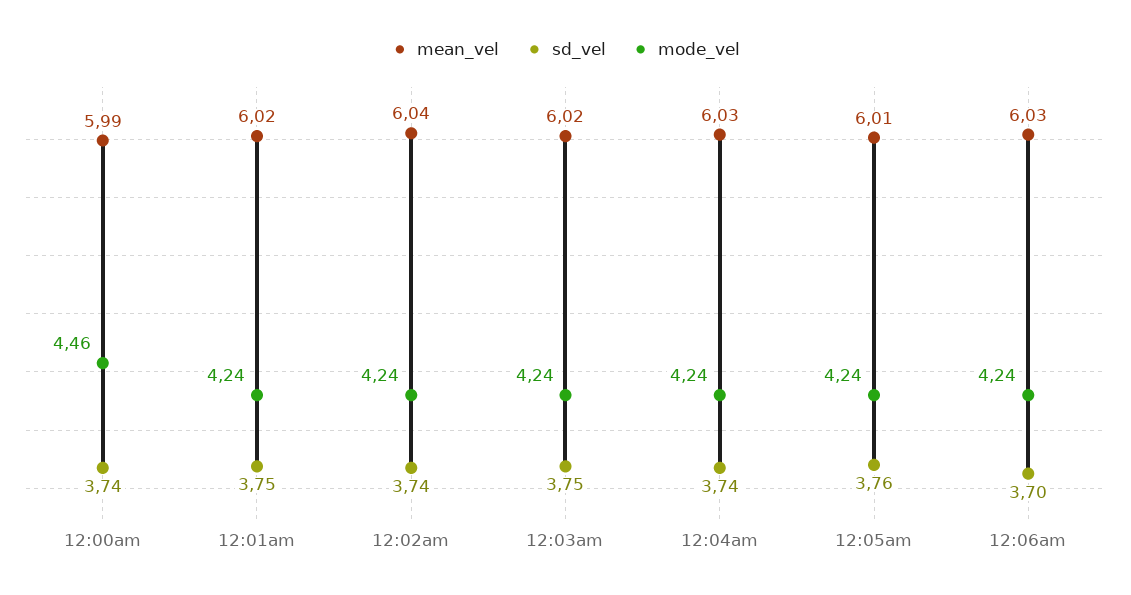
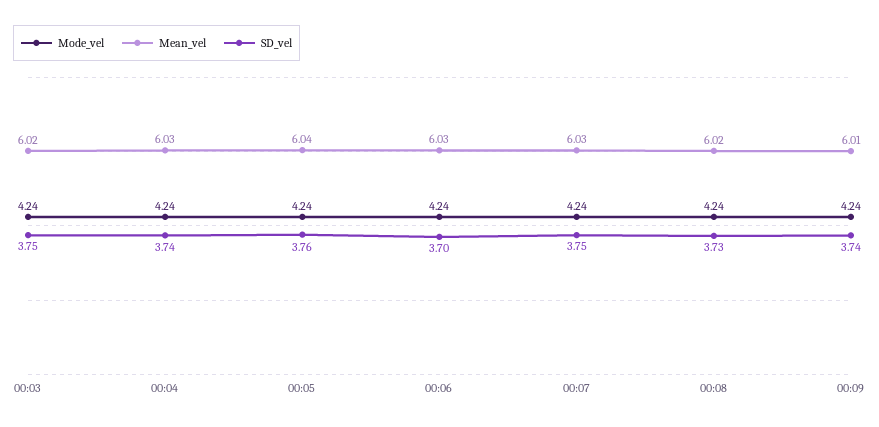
mean_vel, 12:00am: 5.99 -> none
sd_vel, 12:00am: 3.74 -> none
mode_vel, 12:00am: 4.46 -> none
mean_vel, 12:01am: 6.02 -> none
sd_vel, 12:01am: 3.75 -> none
mode_vel, 12:01am: 4.24 -> none
mean_vel, 12:02am: 6.04 -> none
sd_vel, 12:02am: 3.74 -> none
mode_vel, 12:02am: 4.24 -> none
mean_vel, 12:05am: 6.01 -> 6.04
mode_vel, 00:07: none -> 4.24
mean_vel, 00:07: none -> 6.03
sd_vel, 00:07: none -> 3.75
mode_vel, 00:08: none -> 4.24
mean_vel, 00:08: none -> 6.02
sd_vel, 00:08: none -> 3.73
mode_vel, 00:09: none -> 4.24
mean_vel, 00:09: none -> 6.01
sd_vel, 00:09: none -> 3.74

